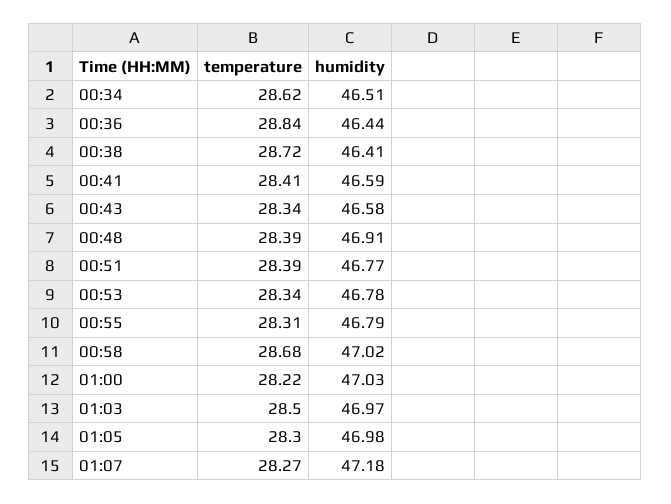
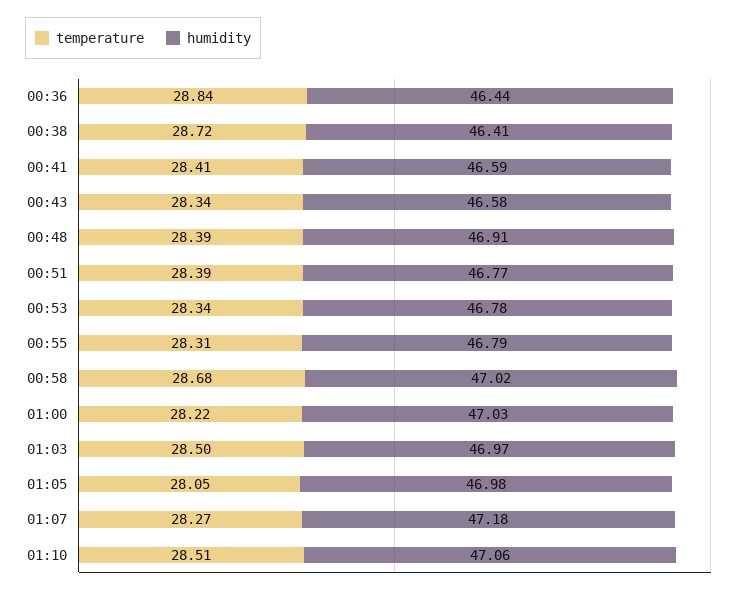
temperature, 00:34: 28.62 -> none
humidity, 00:34: 46.51 -> none
temperature, 01:05: 28.3 -> 28.05
temperature, 01:10: none -> 28.51
humidity, 01:10: none -> 47.06

